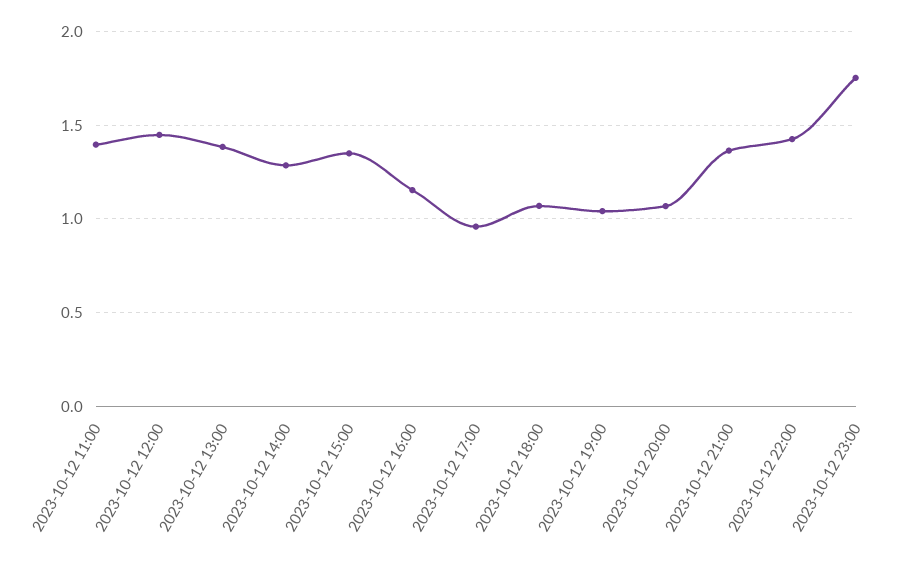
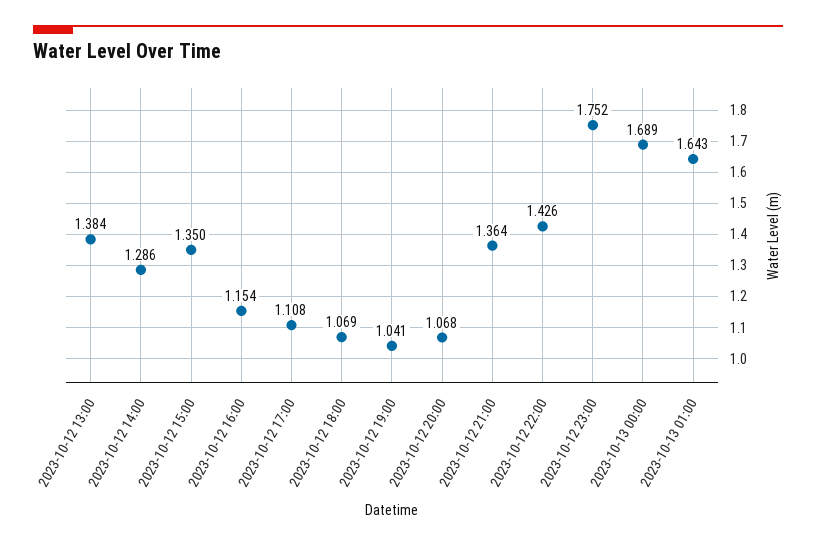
2023-10-12 11:00: 1.4 -> none
2023-10-12 12:00: 1.45 -> none
2023-10-12 17:00: 0.95 -> 1.108
2023-10-13 00:00: none -> 1.689
2023-10-13 01:00: none -> 1.643

